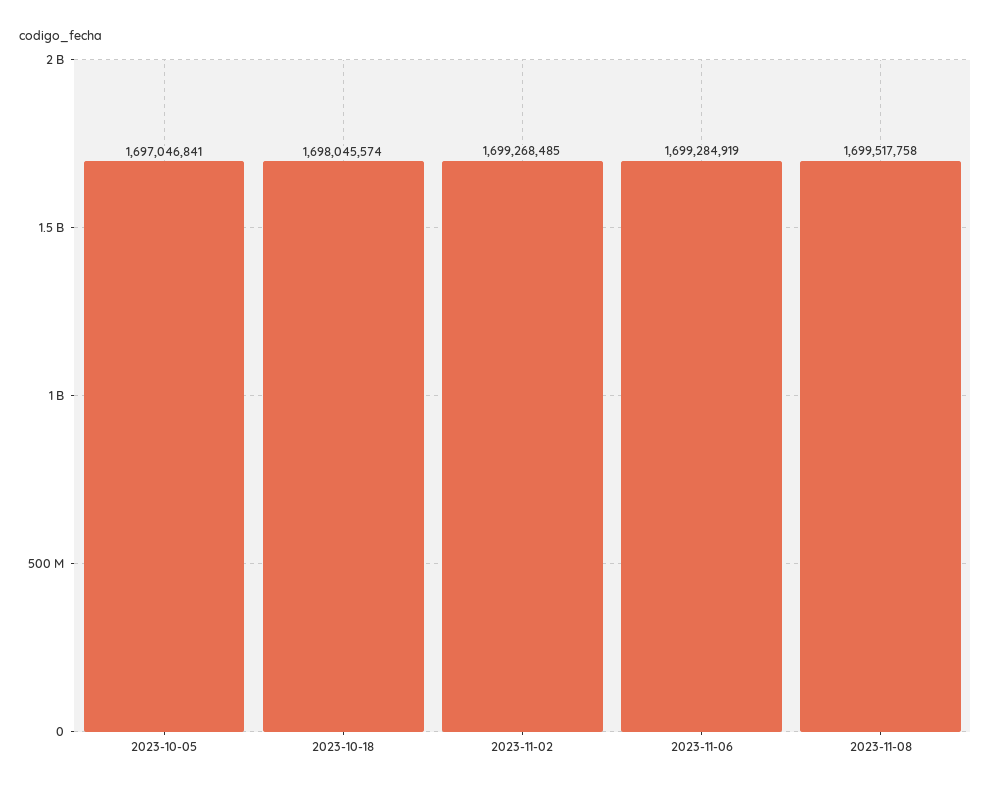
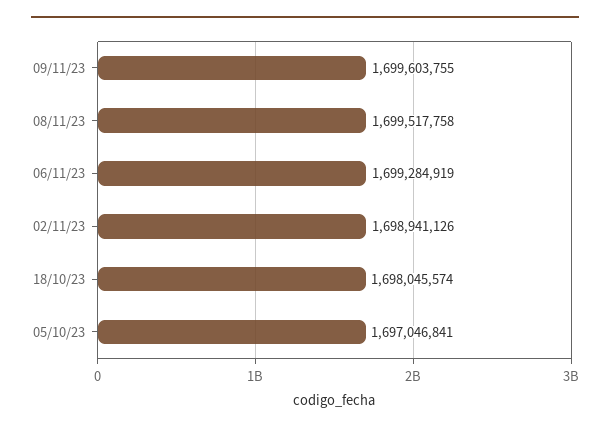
2023-11-02: 1699268485 -> 1698941126
09/11/23: none -> 1699603755

